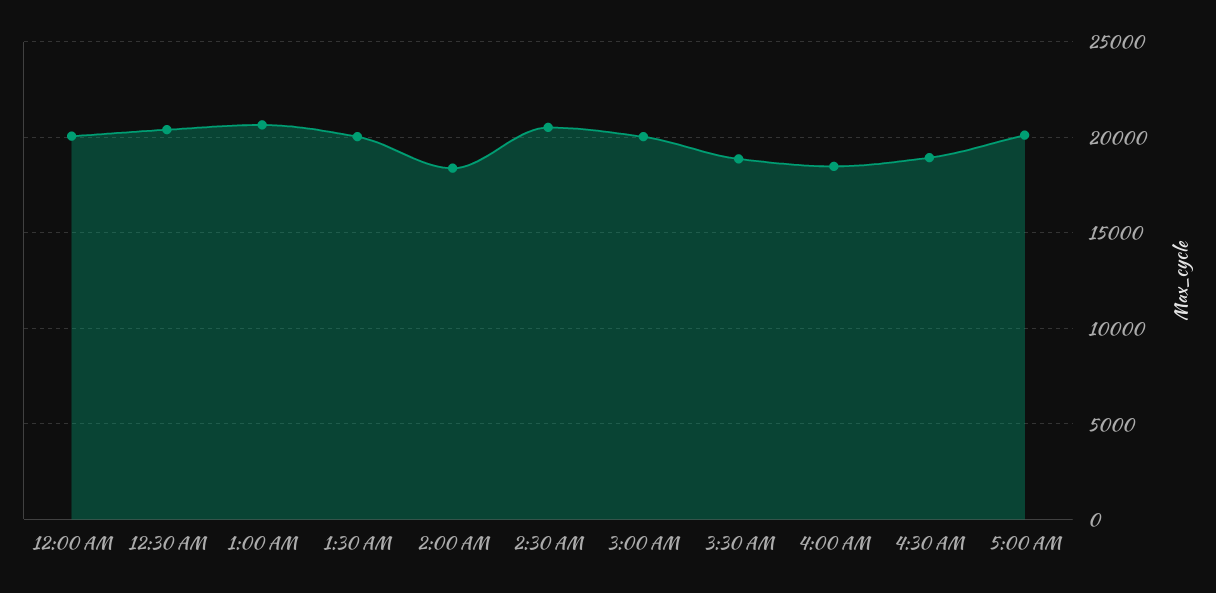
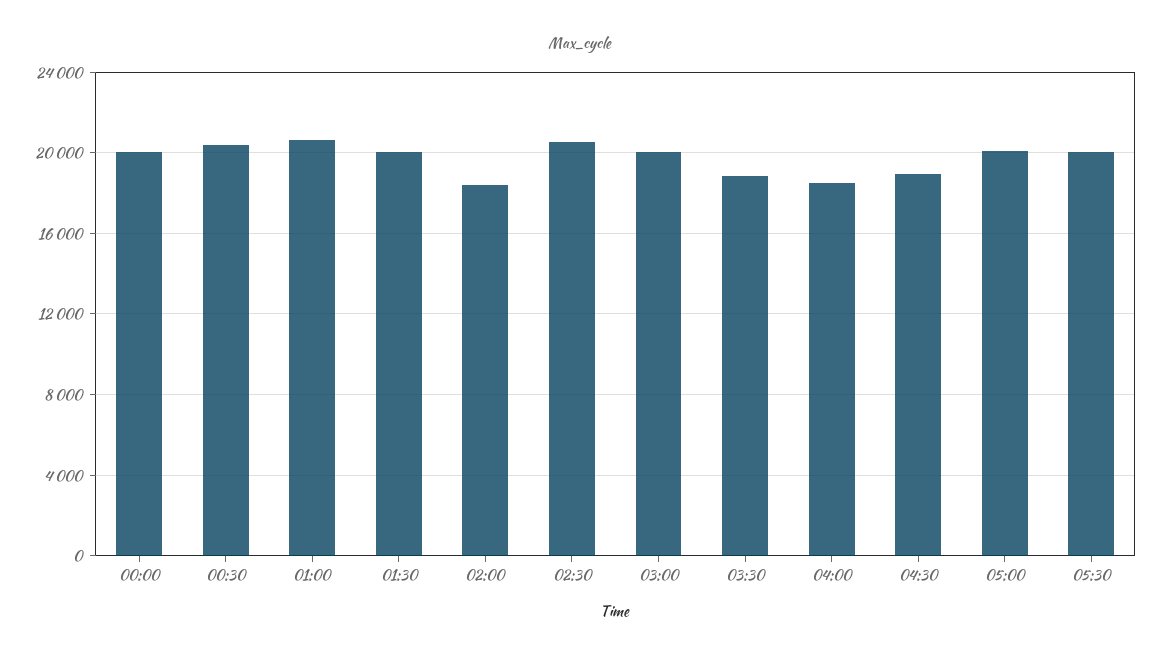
05:30: none -> 20000

